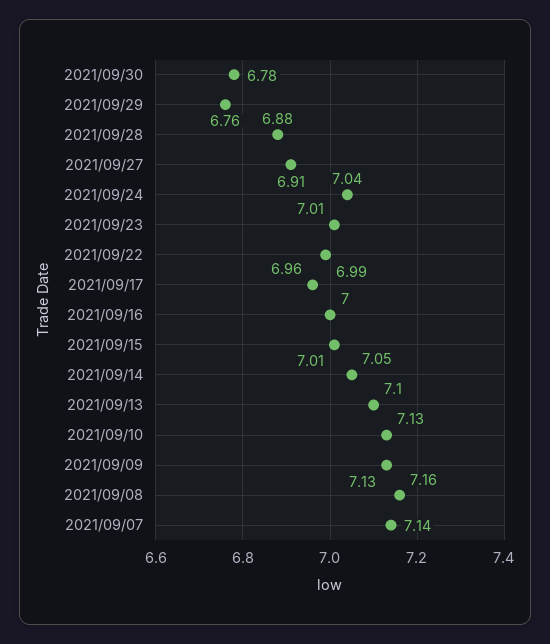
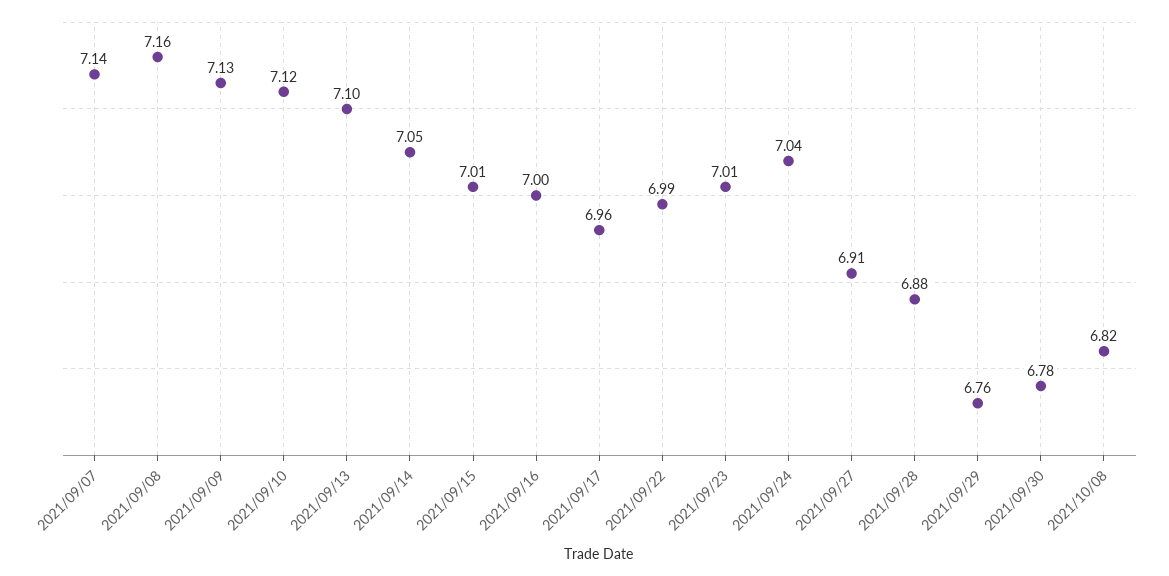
2021/09/10: 7.13 -> 7.12
2021/10/08: none -> 6.82

